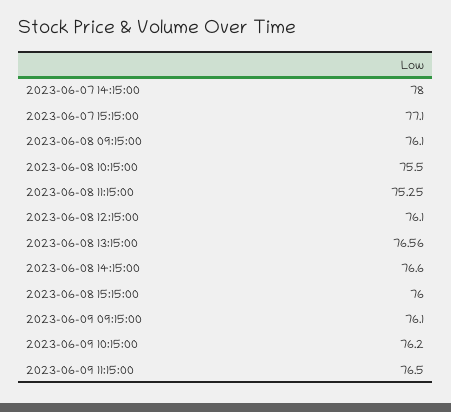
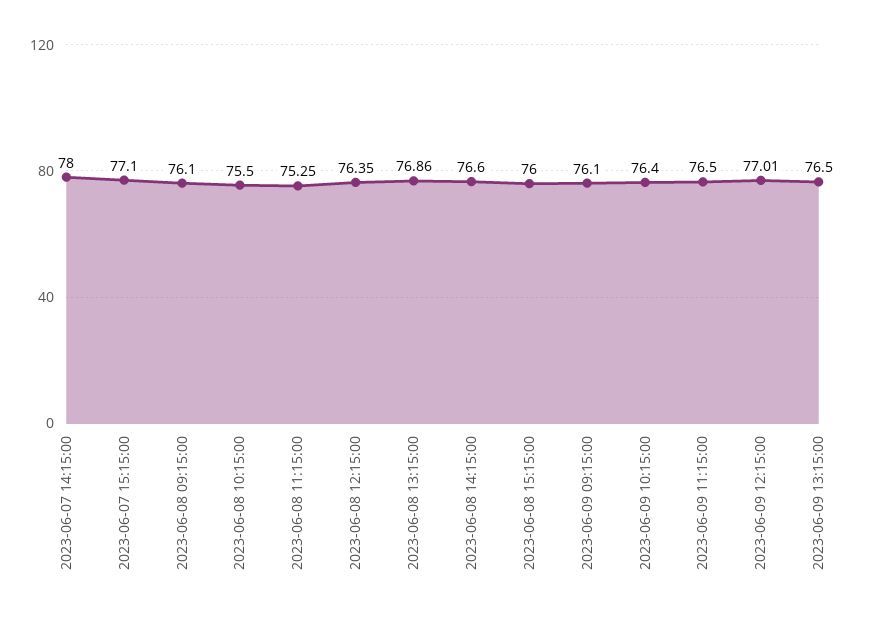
2023-06-08 12:15:00: 76.1 -> 76.35
2023-06-08 13:15:00: 76.56 -> 76.86
2023-06-09 10:15:00: 76.2 -> 76.4
2023-06-09 12:15:00: none -> 77.01
2023-06-09 13:15:00: none -> 76.5

